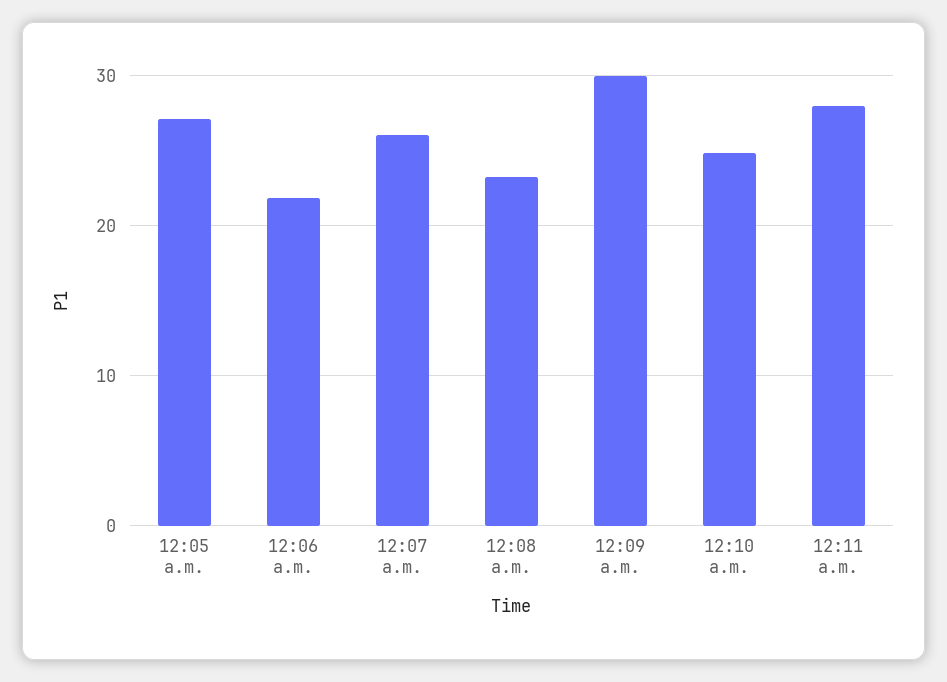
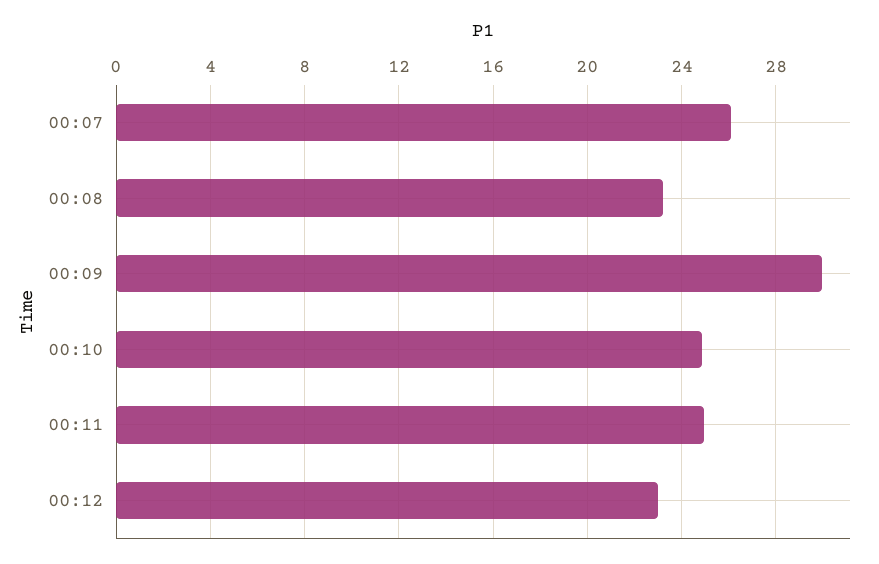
12:05 a.m.: 27 -> none
12:06 a.m.: 22 -> none
12:11 a.m.: 28 -> 25
00:12: none -> 23

